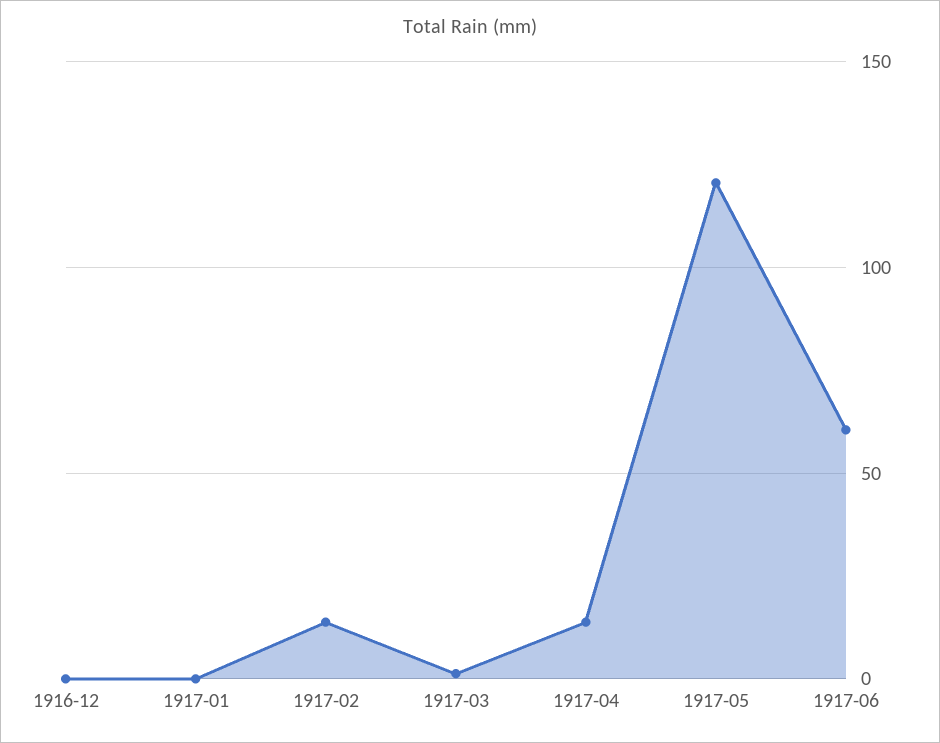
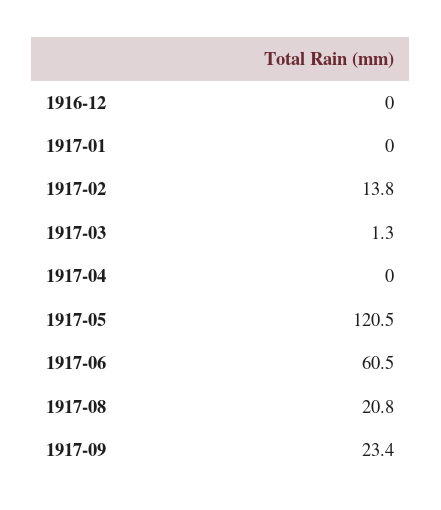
1917-04: 15 -> 0
1917-08: none -> 20.8
1917-09: none -> 23.4

